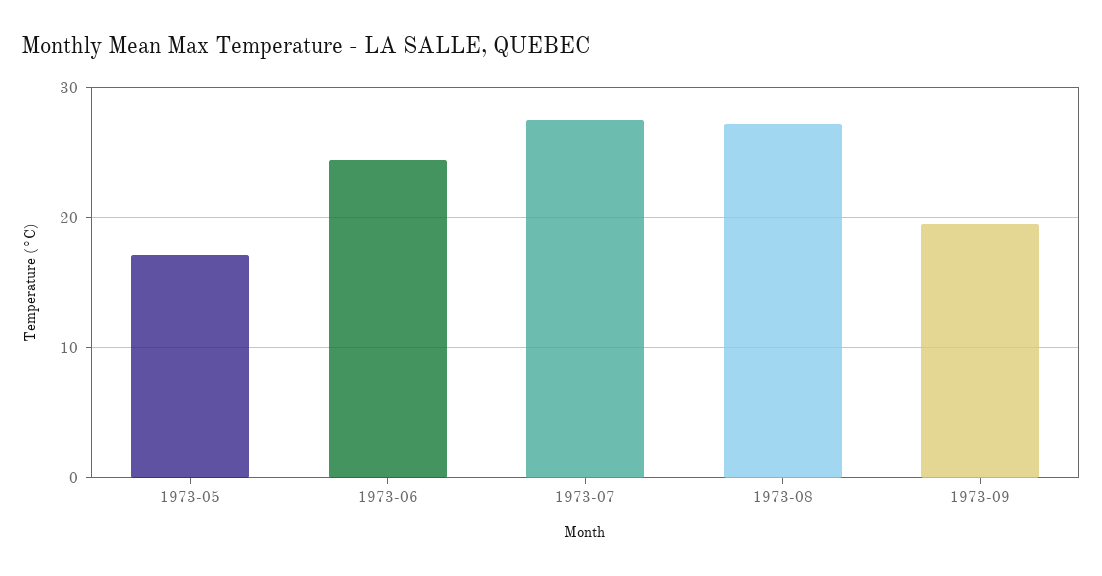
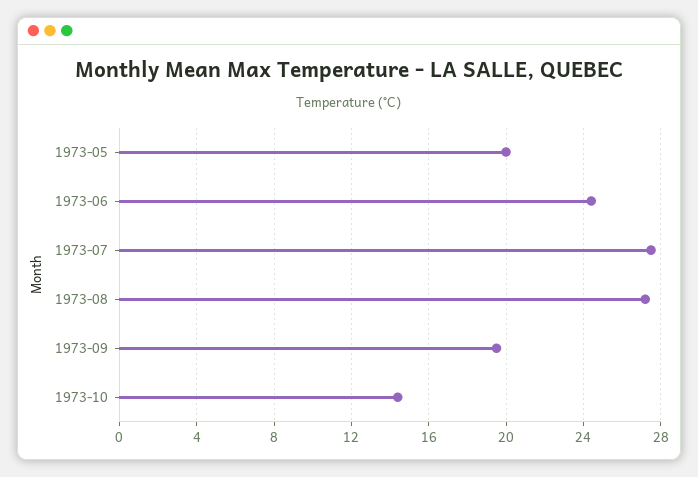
1973-05: 17 -> 20
1973-10: none -> 14.5

